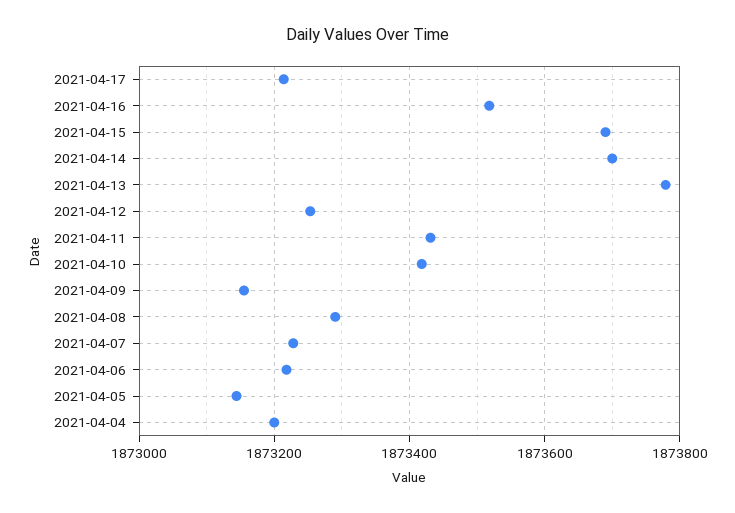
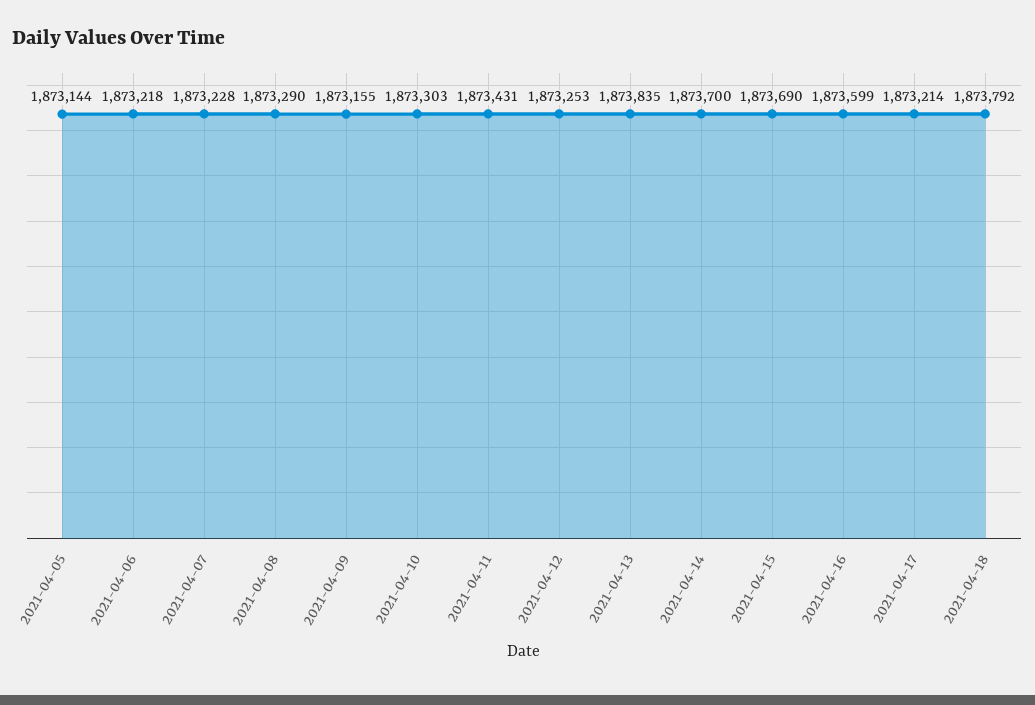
2021-04-16: 1873520 -> 1873599
2021-04-13: 1873780 -> 1873835
2021-04-10: 1873420 -> 1873303
2021-04-04: 1873200 -> none
2021-04-18: none -> 1873792

